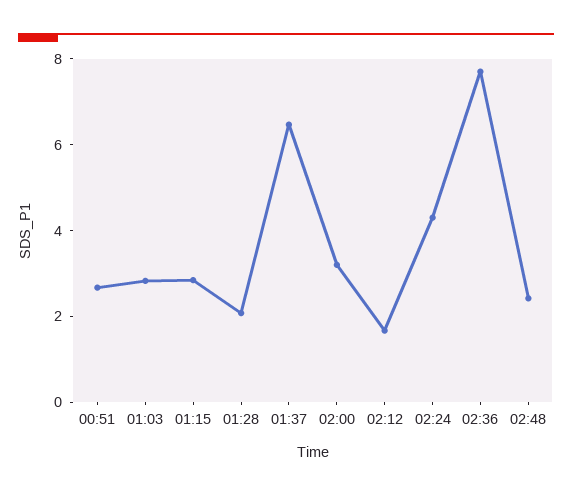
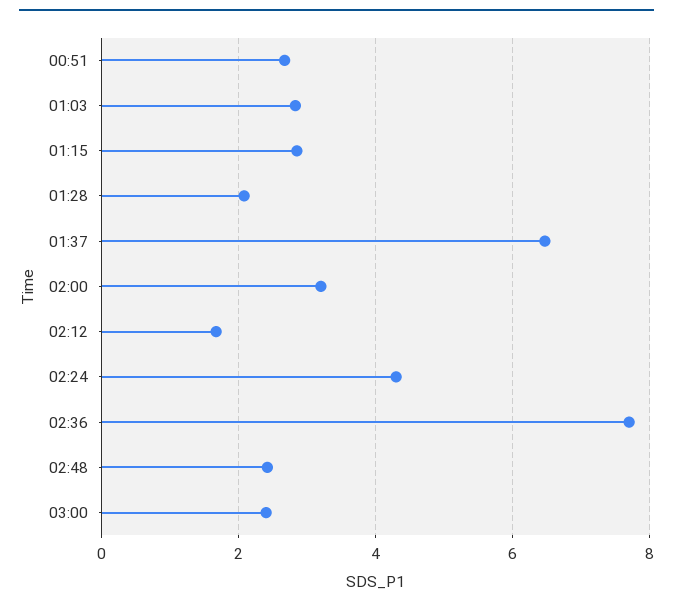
03:00: none -> 2.4

